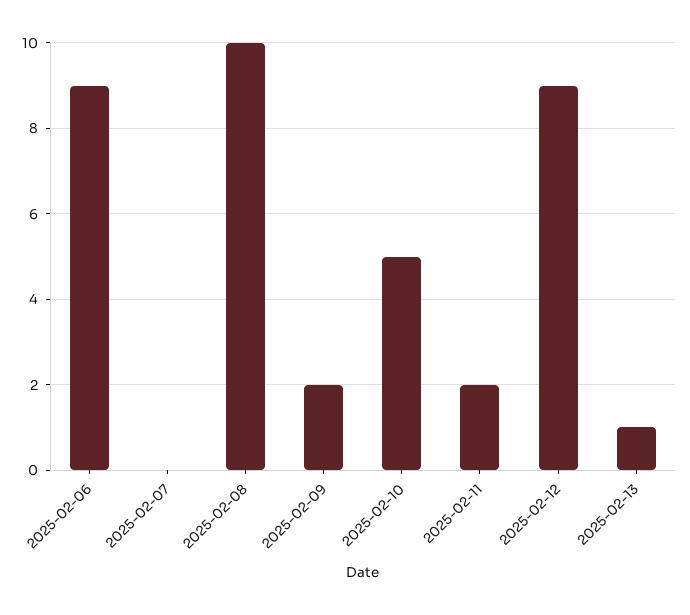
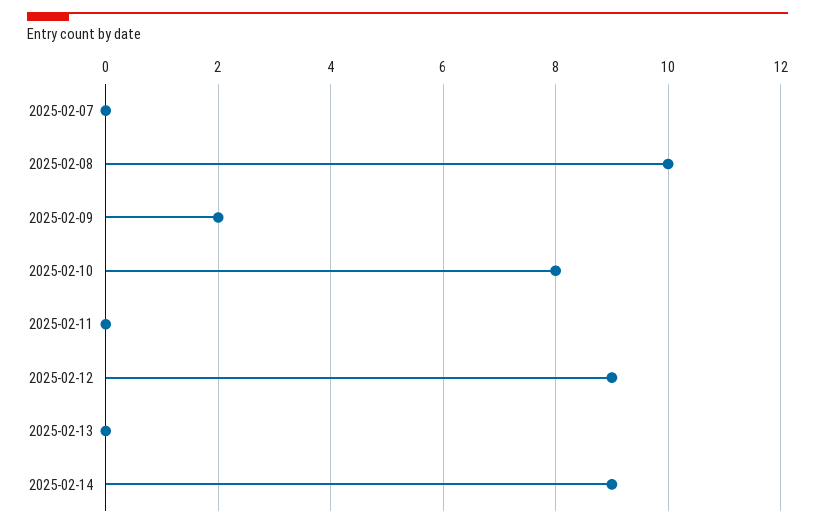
2025-02-06: 9 -> none
2025-02-10: 5 -> 8
2025-02-11: 2 -> 0
2025-02-13: 1 -> 0
2025-02-14: none -> 9

